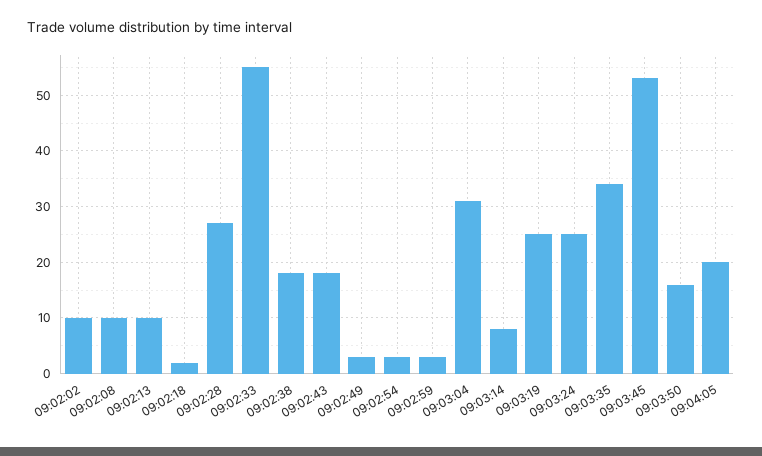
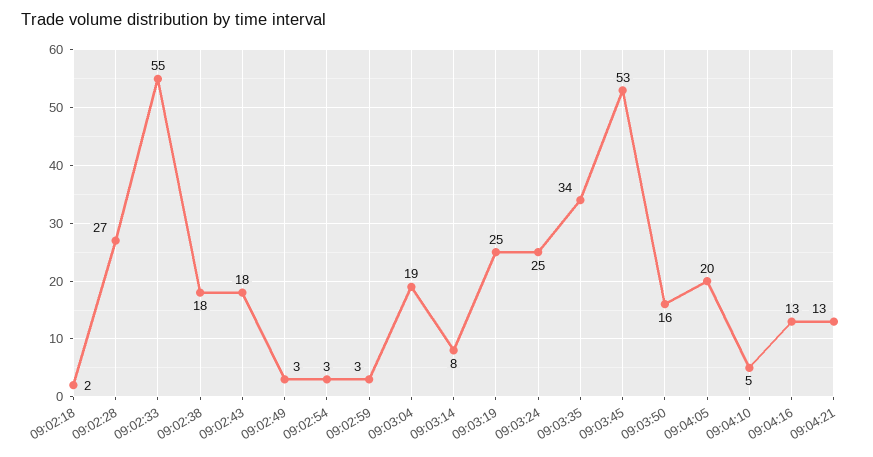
09:02:02: 10 -> none
09:02:08: 10 -> none
09:02:13: 10 -> none
09:03:04: 30 -> 19
09:04:10: none -> 5
09:04:16: none -> 13
09:04:21: none -> 13

